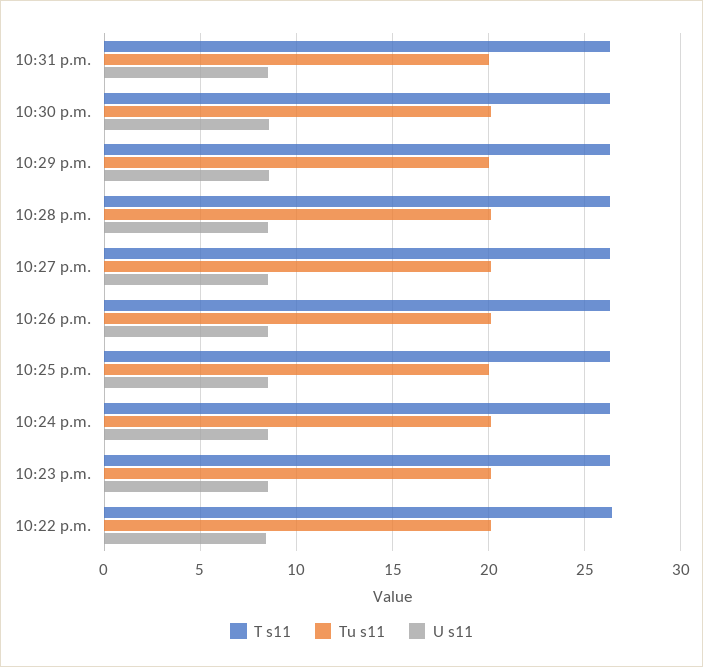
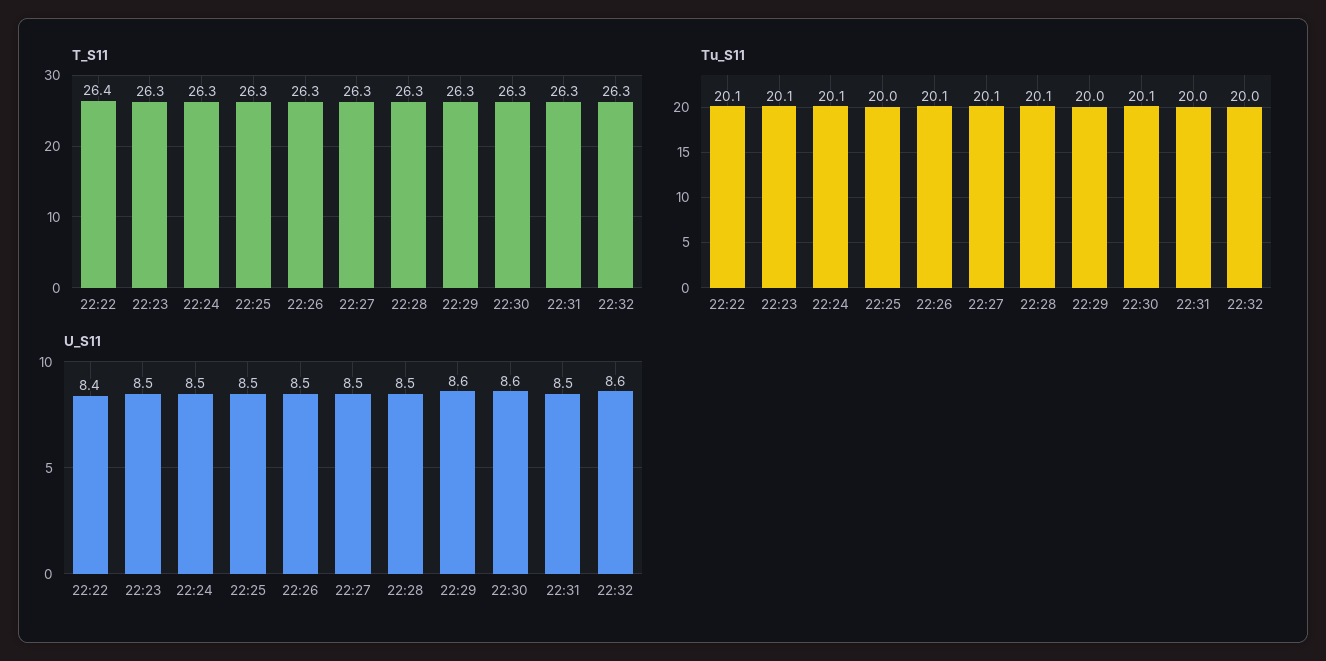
T s11, 22:32: none -> 26.3
Tu s11, 22:32: none -> 20
U s11, 22:32: none -> 8.6

